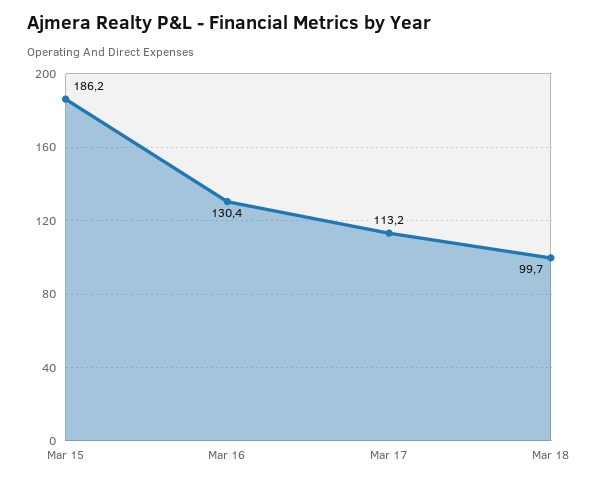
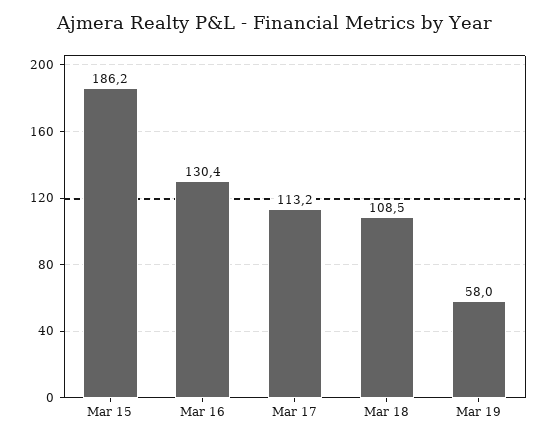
Mar 18: 99.7 -> 108.5
Mar 19: none -> 58

